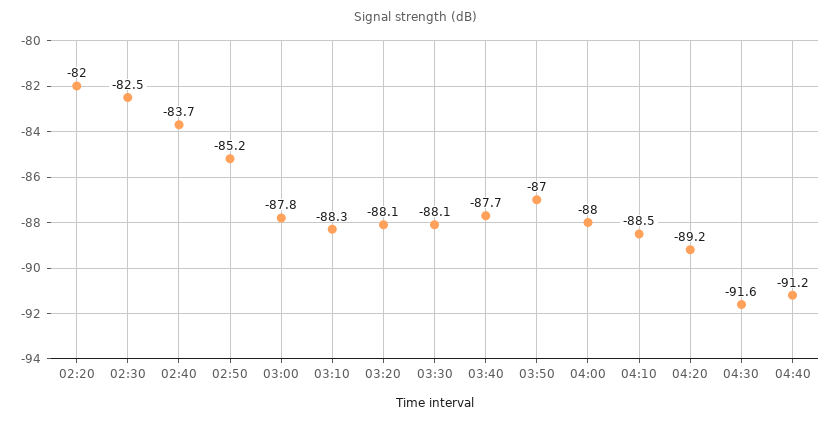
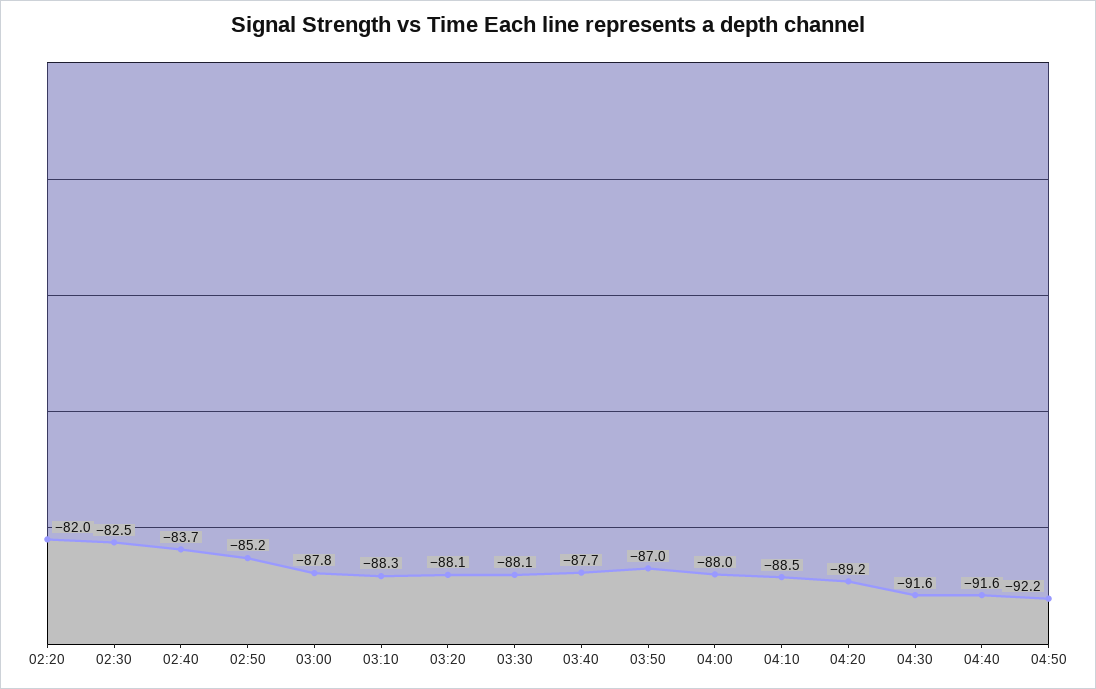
04:40: -91.2 -> -91.6
04:50: none -> -92.2

